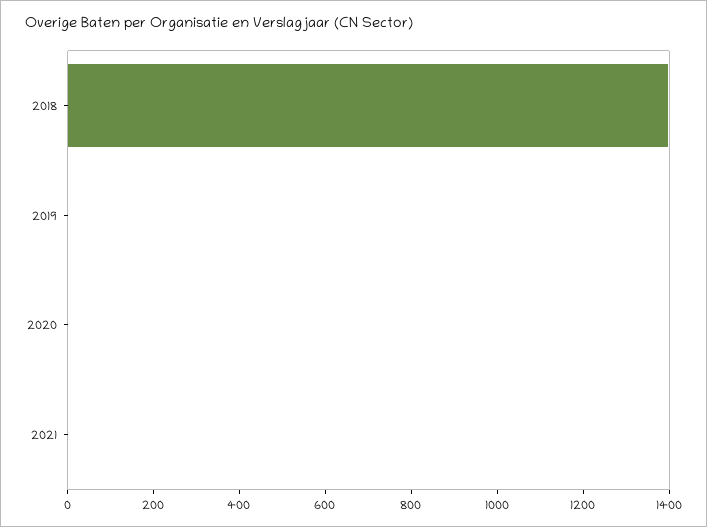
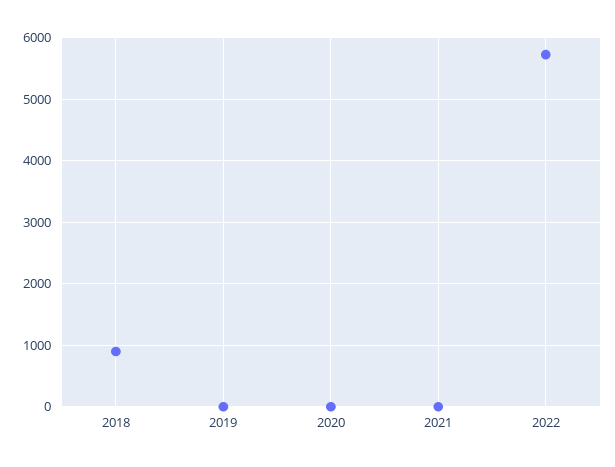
2018: 1400 -> 900
2022: none -> 5700

